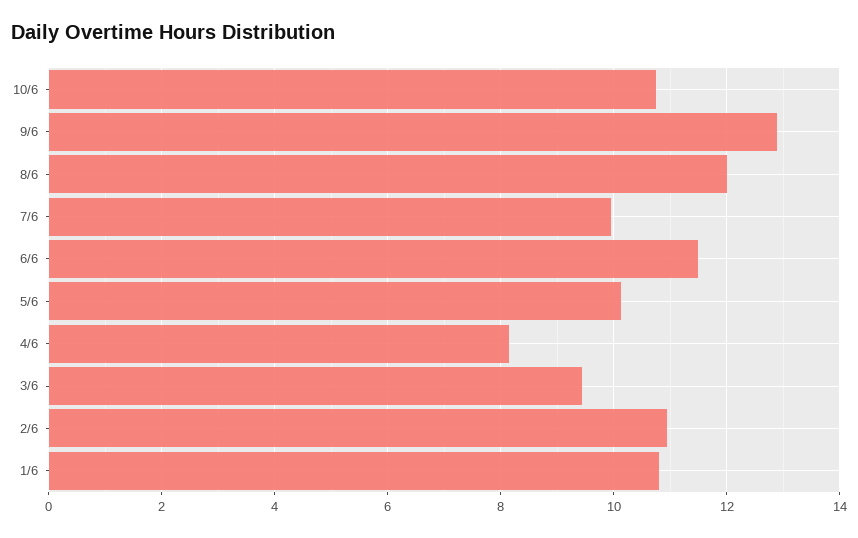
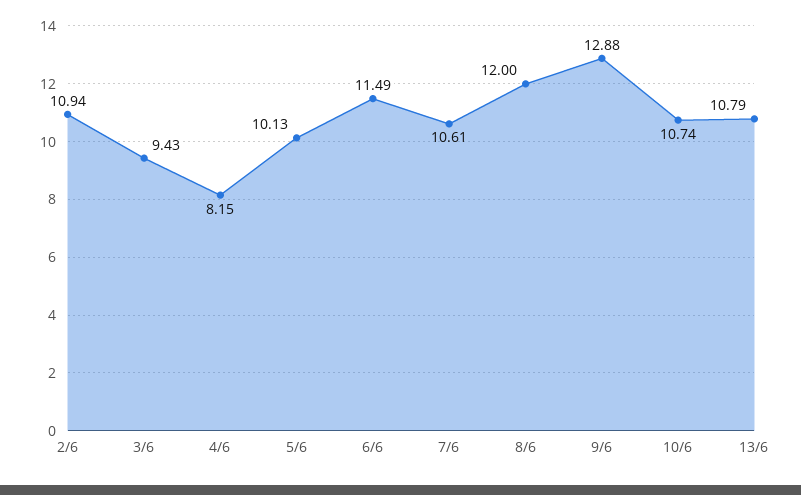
7/6: 10 -> 10.61
1/6: 10.8 -> none
13/6: none -> 10.79

